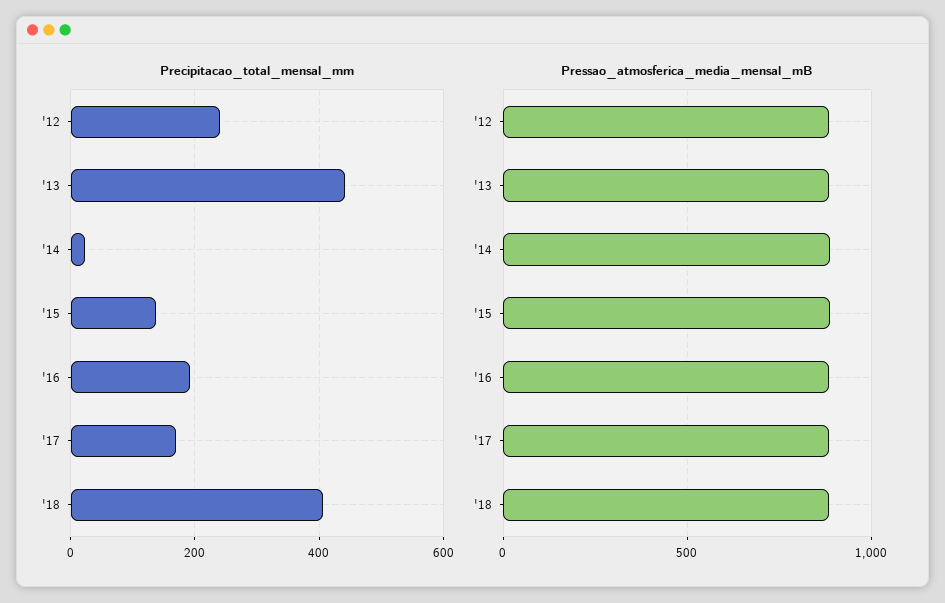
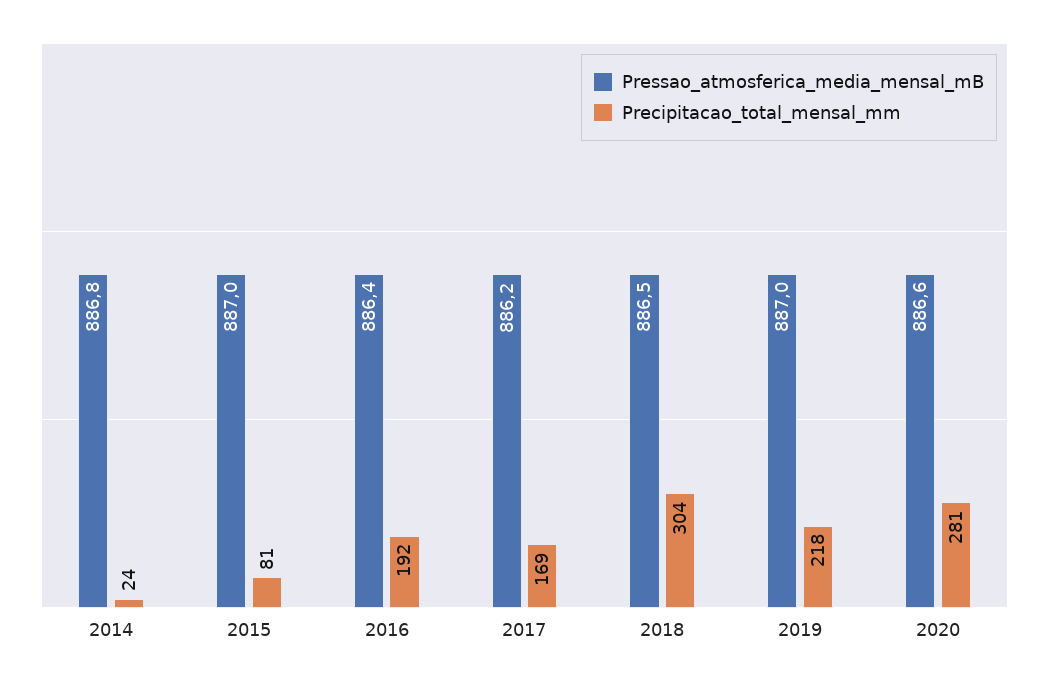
Precipitacao_total_mensal_mm, '12: 240 -> none
Precipitacao_total_mensal_mm, '13: 440 -> none
Precipitacao_total_mensal_mm, '15: 140 -> 81
Precipitacao_total_mensal_mm, '18: 400 -> 304
Pressao_atmosferica_media_mensal_mB, '12: 900 -> none
Pressao_atmosferica_media_mensal_mB, '13: 900 -> none
Pressao_atmosferica_media_mensal_mB, 2019: none -> 887
Precipitacao_total_mensal_mm, 2019: none -> 218
Pressao_atmosferica_media_mensal_mB, 2020: none -> 886.6
Precipitacao_total_mensal_mm, 2020: none -> 281

